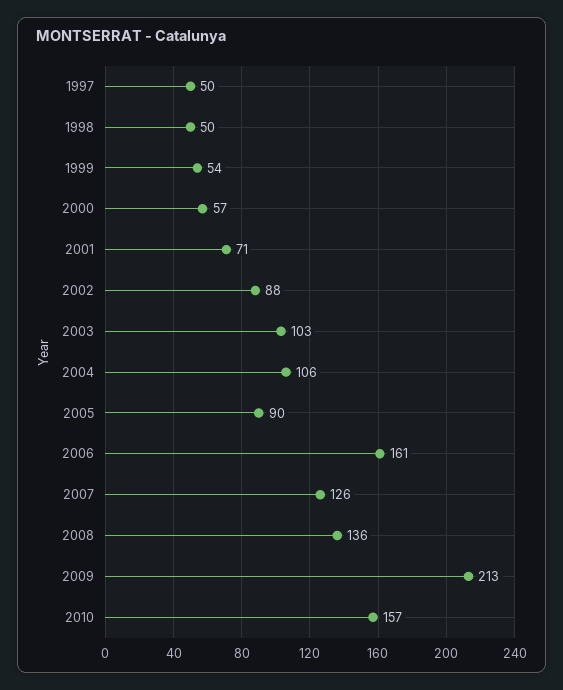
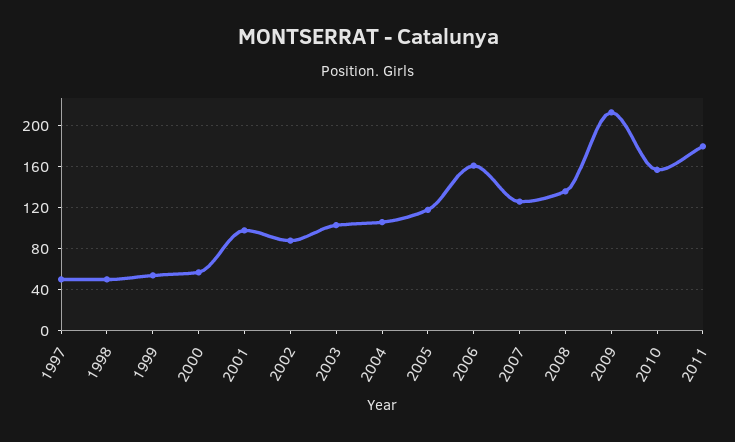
2001: 71 -> 100
2005: 90 -> 120
2011: none -> 180

